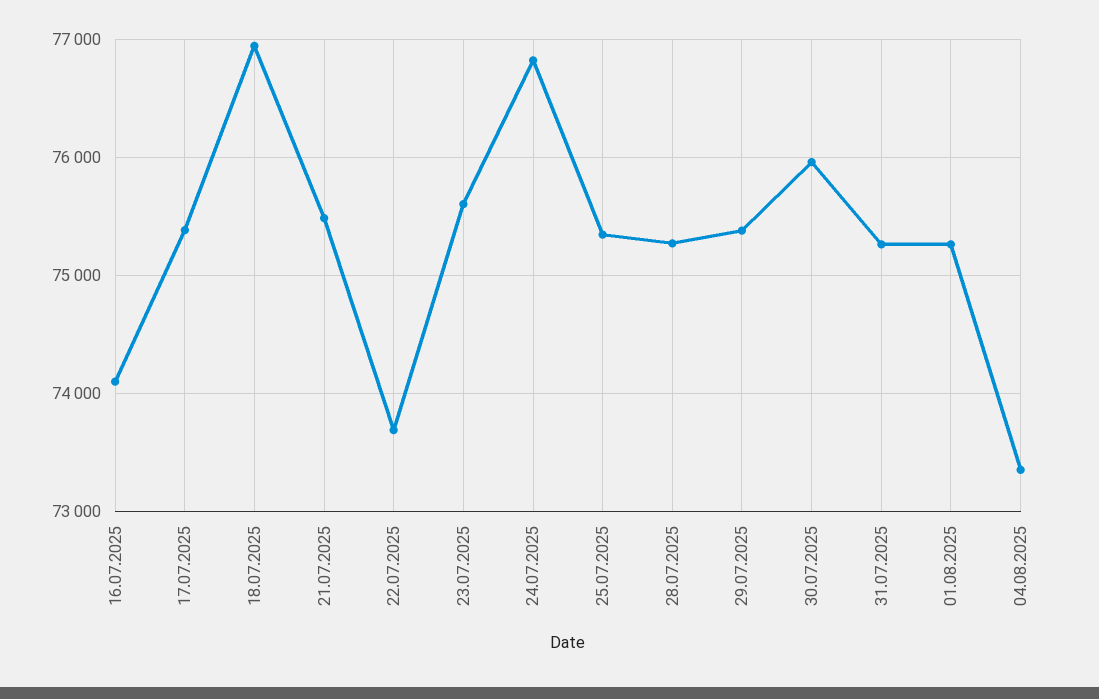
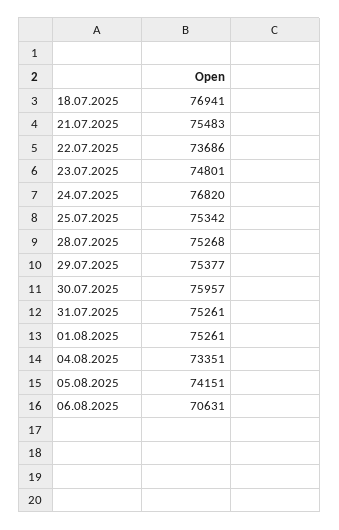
16.07.2025: 74100 -> none
17.07.2025: 75400 -> none
23.07.2025: 75600 -> 74801
05.08.2025: none -> 74151
06.08.2025: none -> 70631

